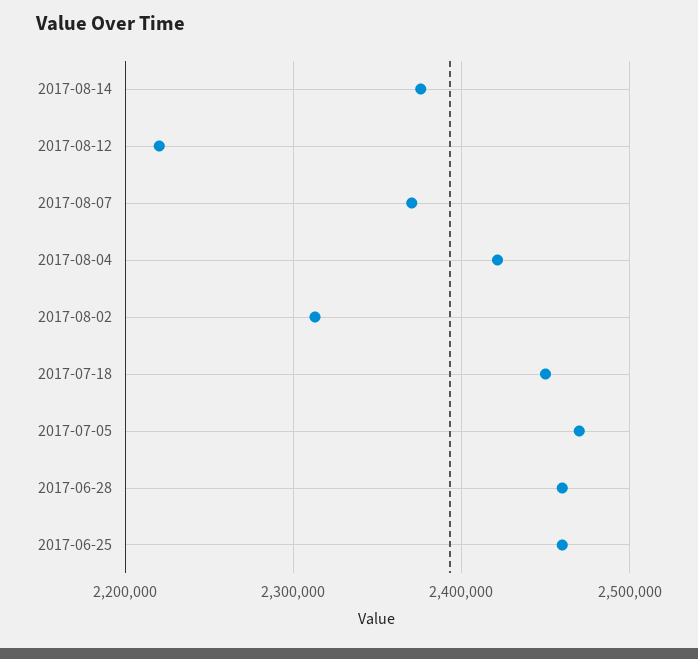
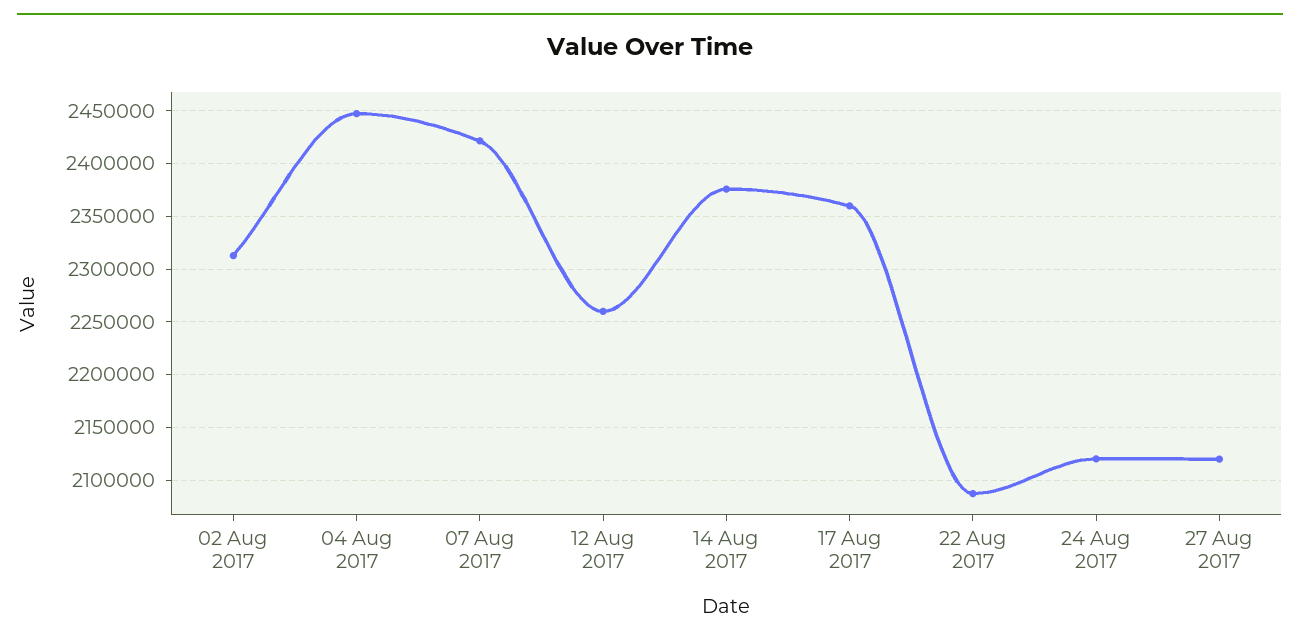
2017-08-12: 2220000 -> 2260000
2017-08-07: 2370000 -> 2420000
2017-08-04: 2420000 -> 2450000
2017-07-18: 2450000 -> none
2017-07-05: 2470000 -> none
2017-06-28: 2460000 -> none
2017-06-25: 2460000 -> none
17 Aug 2017: none -> 2360000
22 Aug 2017: none -> 2090000
24 Aug 2017: none -> 2120000
27 Aug 2017: none -> 2120000

